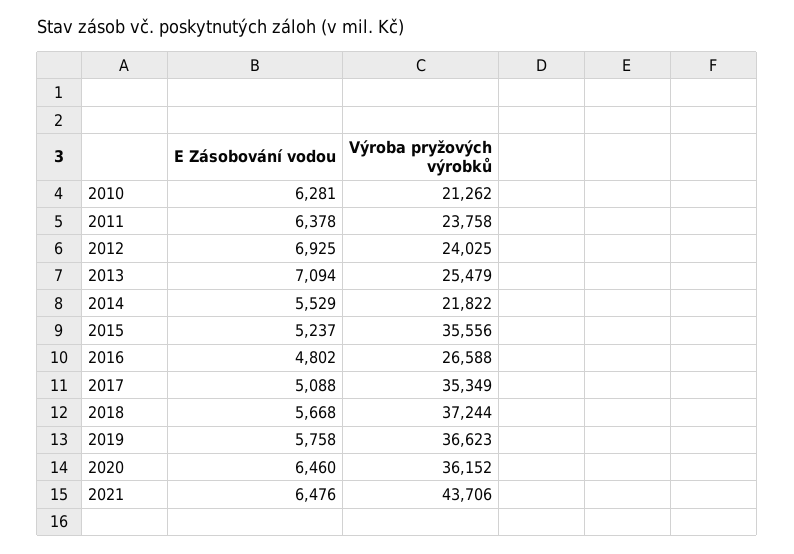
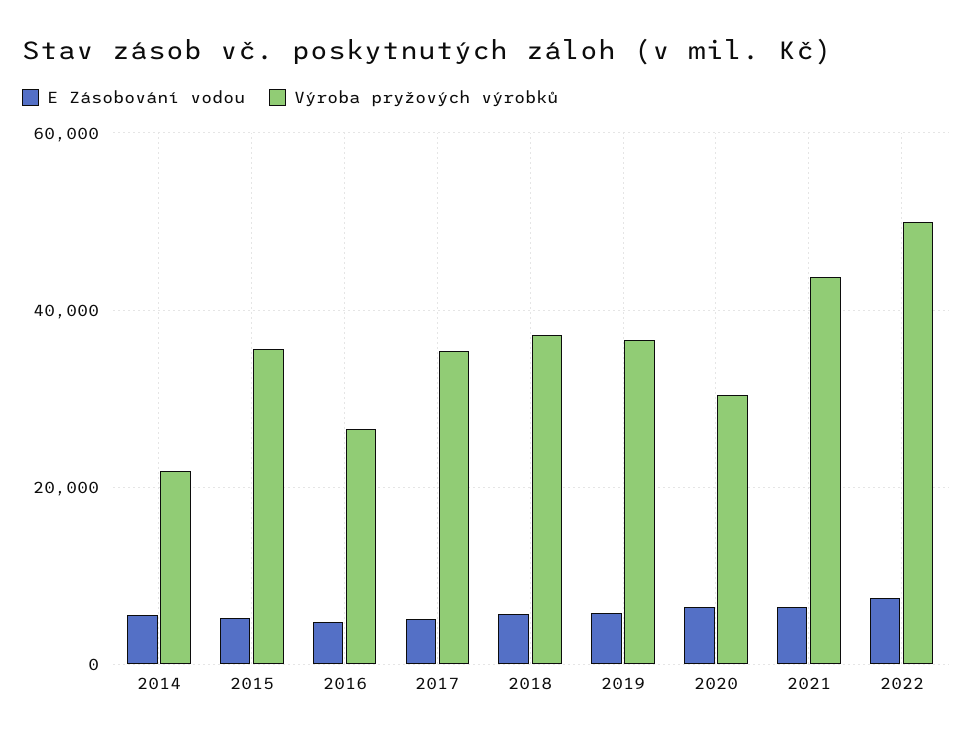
E Zásobování vodou, 2010: 6281 -> none
Výroba pryžových výrobků, 2010: 21262 -> none
E Zásobování vodou, 2011: 6378 -> none
Výroba pryžových výrobků, 2011: 23758 -> none
E Zásobování vodou, 2012: 6925 -> none
Výroba pryžových výrobků, 2012: 24025 -> none
E Zásobování vodou, 2013: 7094 -> none
Výroba pryžových výrobků, 2013: 25479 -> none
Výroba pryžových výrobků, 2020: 36152 -> 30000
E Zásobování vodou, 2022: none -> 8000
Výroba pryžových výrobků, 2022: none -> 50000

